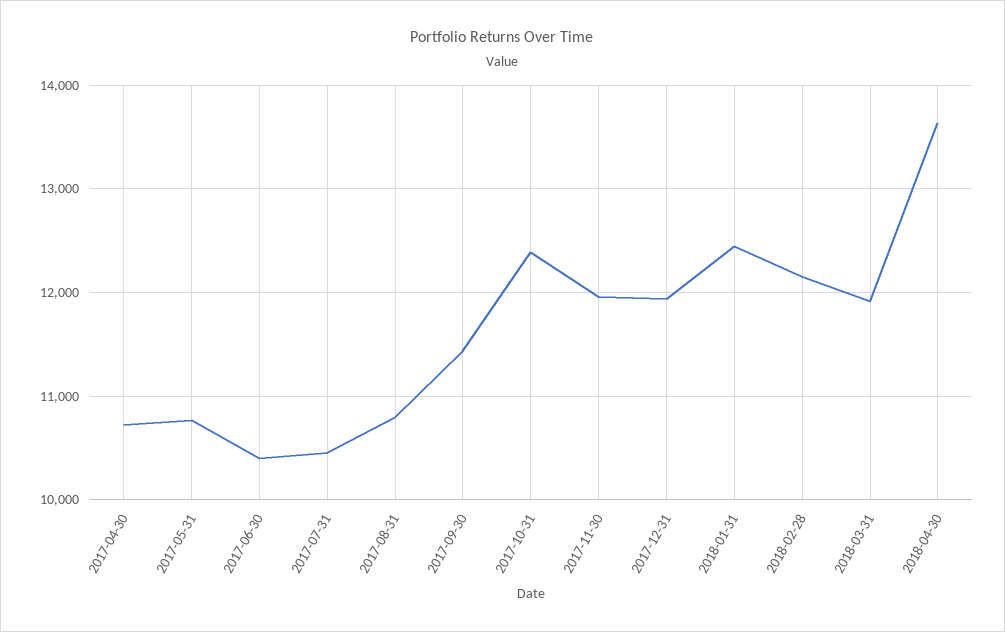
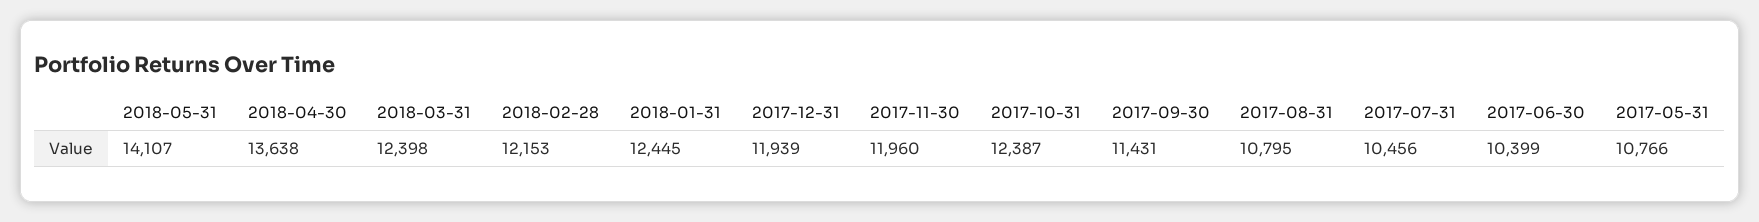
2017-04-30: 10700 -> none
2018-03-31: 11900 -> 12398
2018-05-31: none -> 14107

